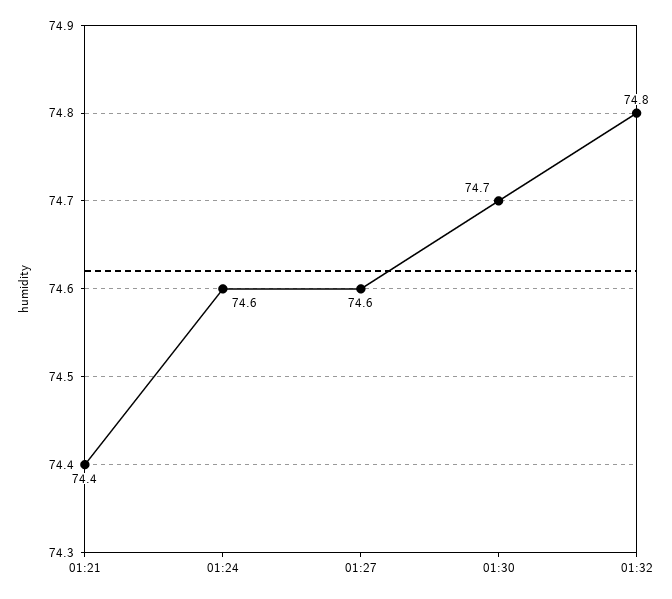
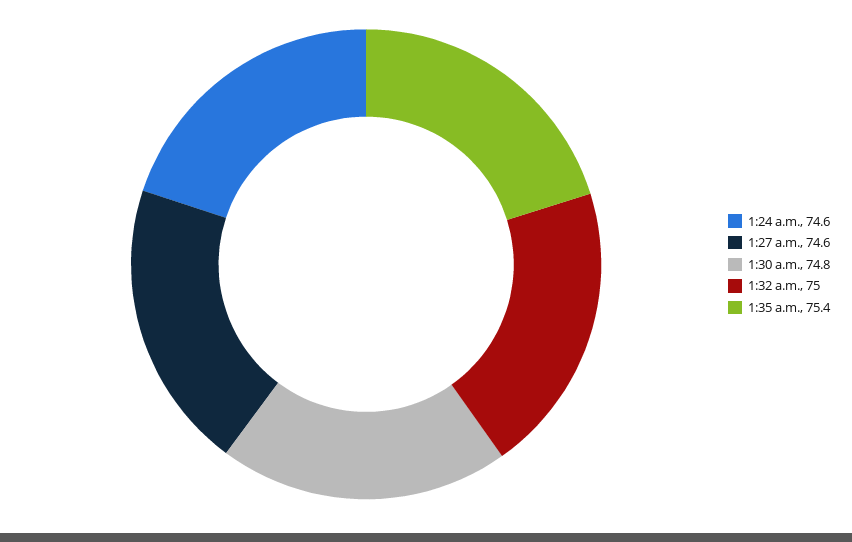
01:21: 74.4 -> none
01:30: 74.7 -> 74.8
01:32: 74.8 -> 75
1:35 a.m.: none -> 75.4

